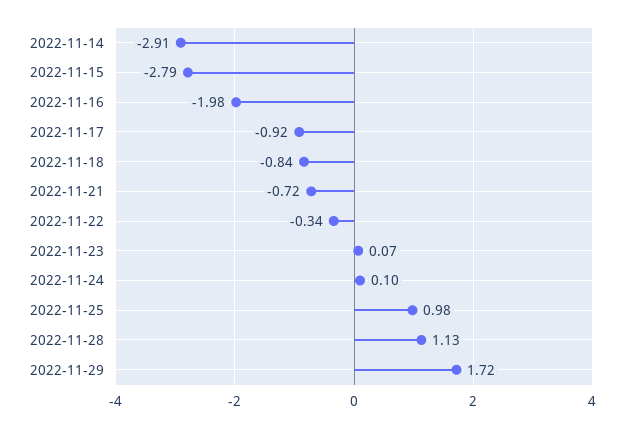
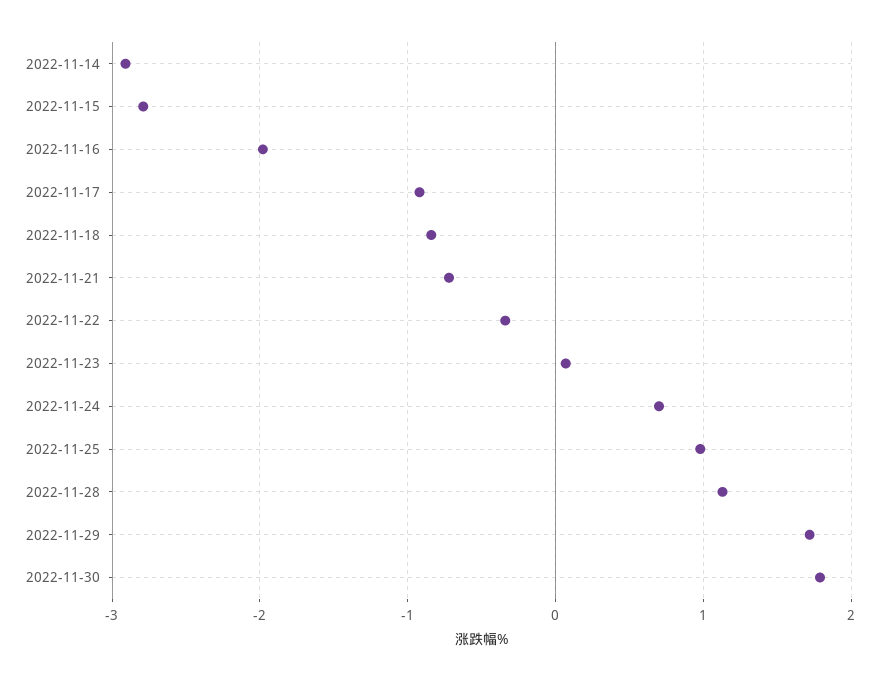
2022-11-24: 0.1 -> 0.7
2022-11-30: none -> 1.8

